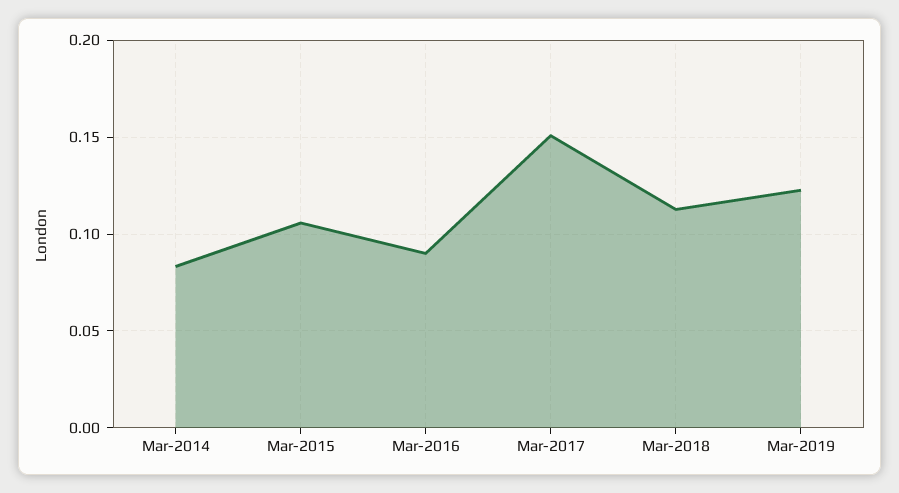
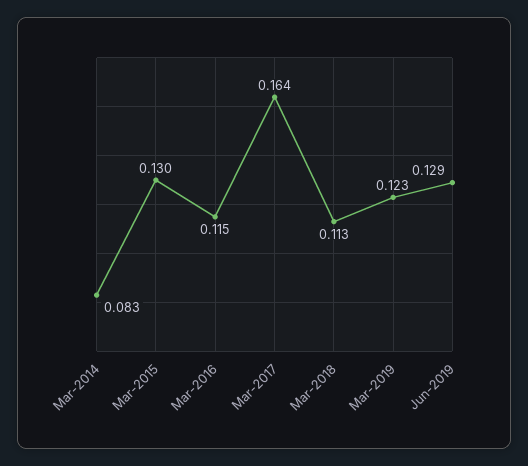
Mar-2015: 0.105 -> 0.13
Mar-2016: 0.09 -> 0.115
Mar-2017: 0.15 -> 0.164
Jun-2019: none -> 0.129

